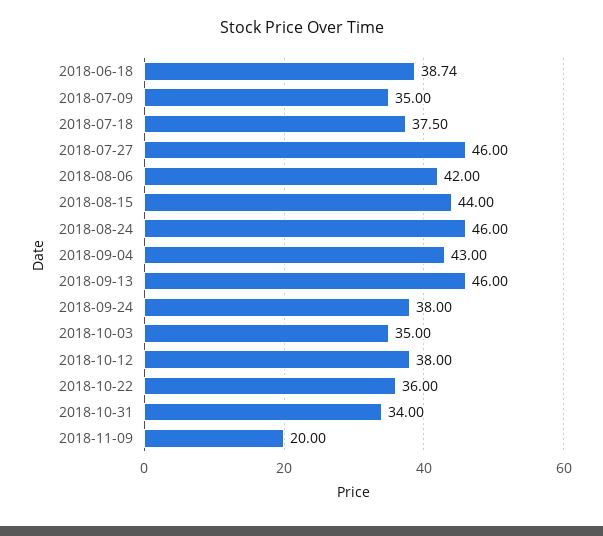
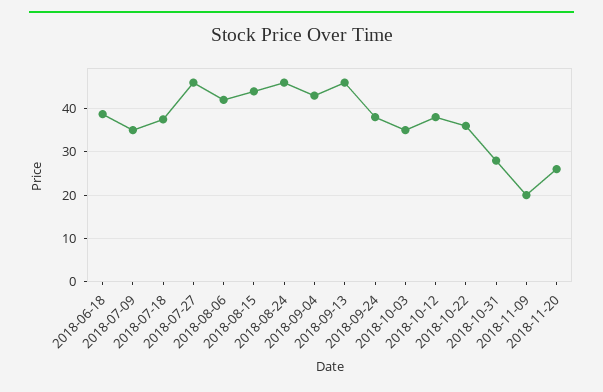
2018-10-31: 34 -> 28
2018-11-20: none -> 26

